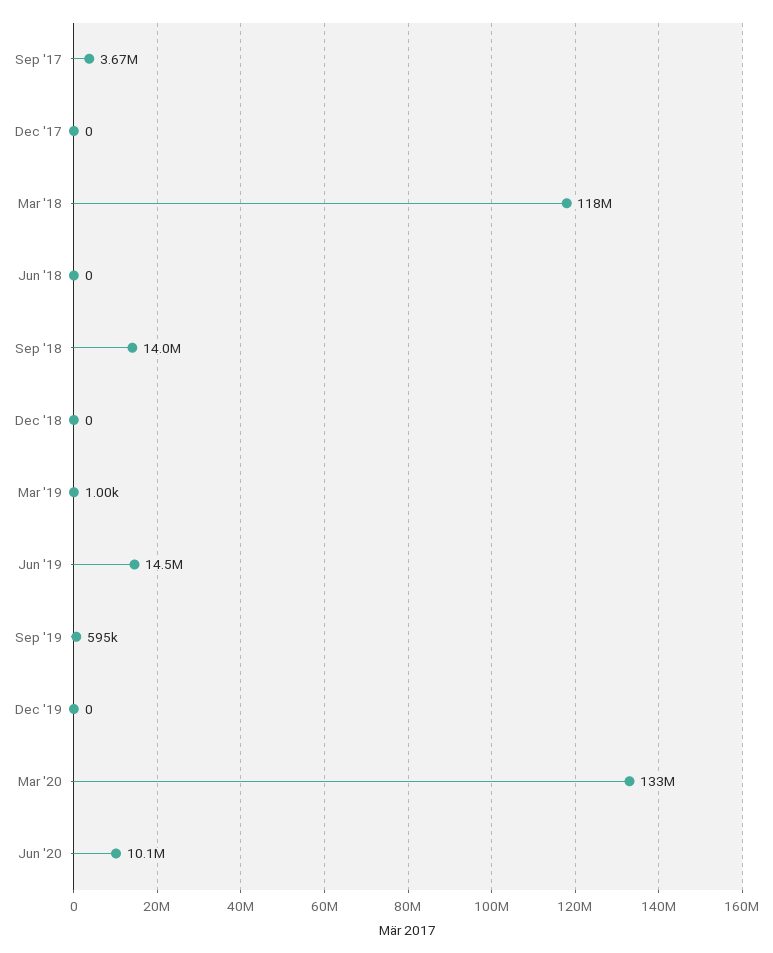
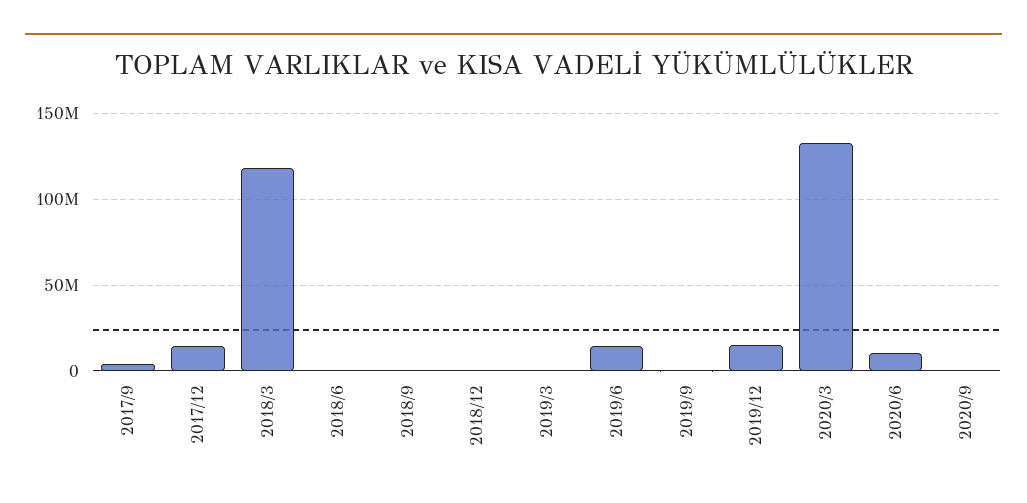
Dec '17: 0 -> 15000000
Sep '18: 14000000 -> 0
Dec '19: 0 -> 15000000
2020/9: none -> 0

